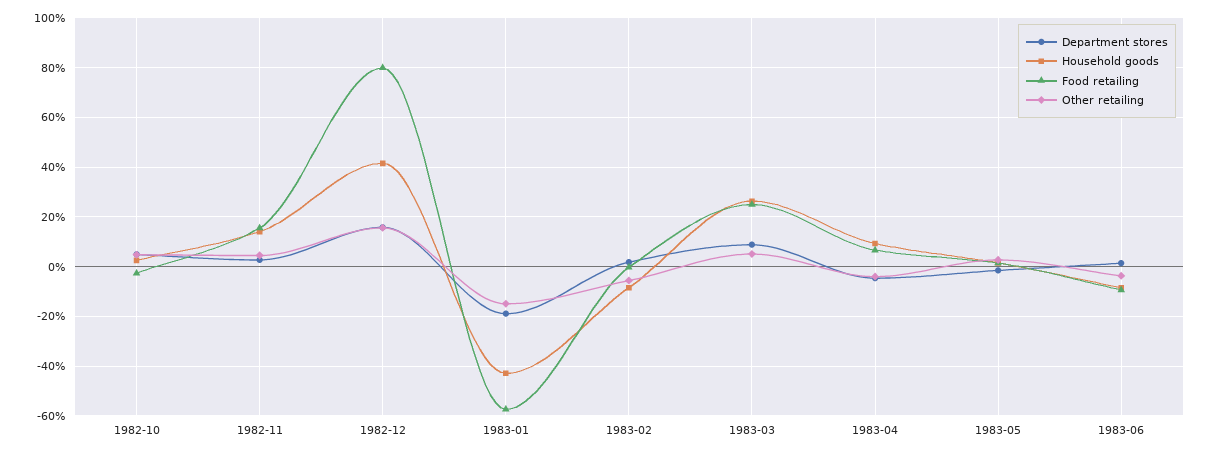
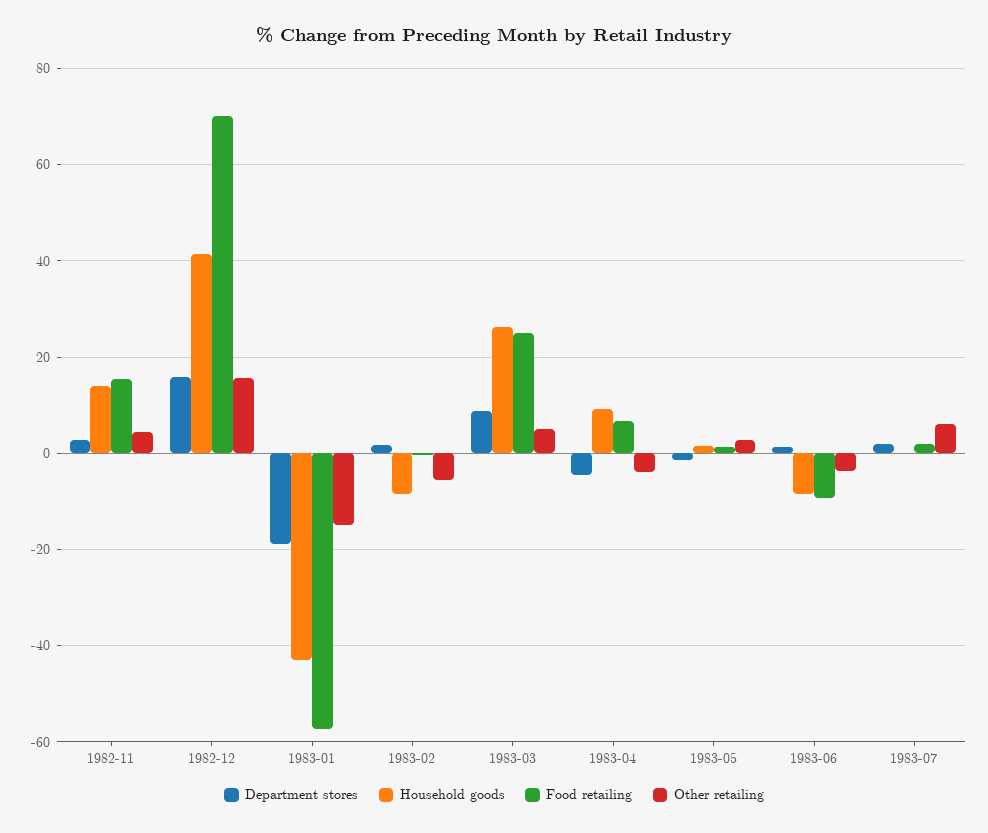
Department stores, 1982-10: 5 -> none
Household goods, 1982-10: 2.5 -> none
Food retailing, 1982-10: -2.5 -> none
Other retailing, 1982-10: 5 -> none
Food retailing, 1982-12: 80 -> 70
Department stores, 1983-07: none -> 2
Household goods, 1983-07: none -> 0
Food retailing, 1983-07: none -> 2
Other retailing, 1983-07: none -> 6

